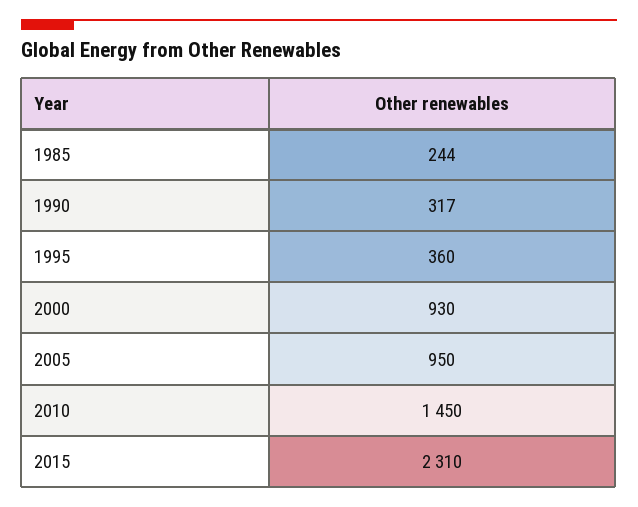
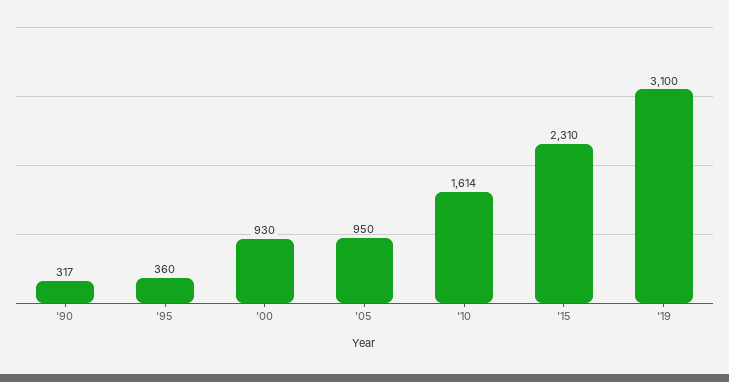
1985: 244 -> none
2010: 1450 -> 1614
'19: none -> 3100

